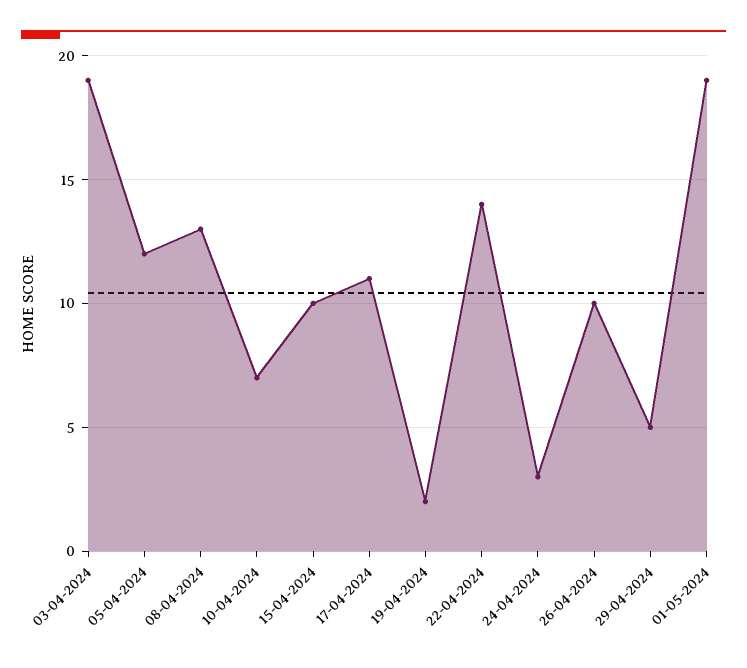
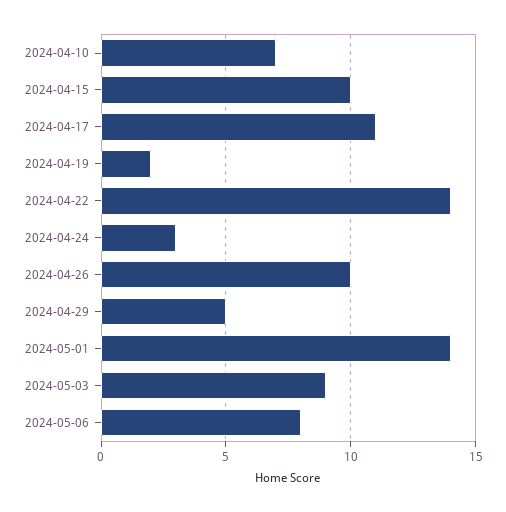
03-04-2024: 19 -> none
05-04-2024: 12 -> none
08-04-2024: 13 -> none
01-05-2024: 19 -> 14
2024-05-03: none -> 9
2024-05-06: none -> 8

